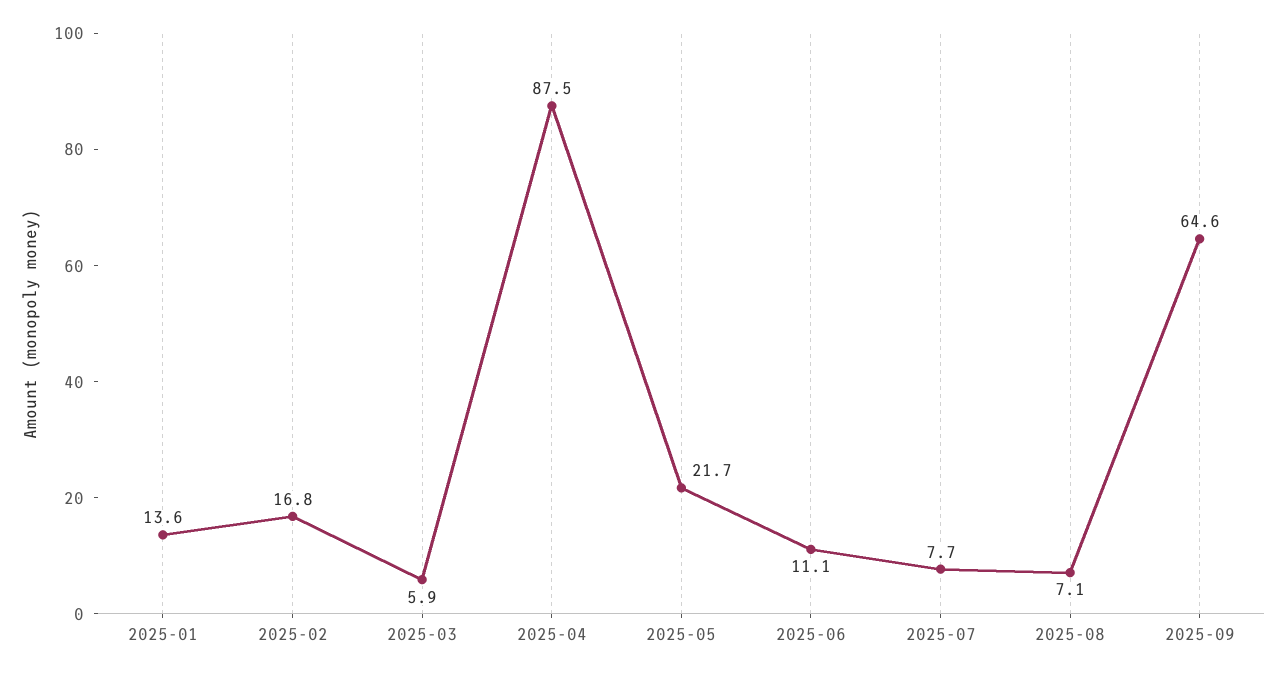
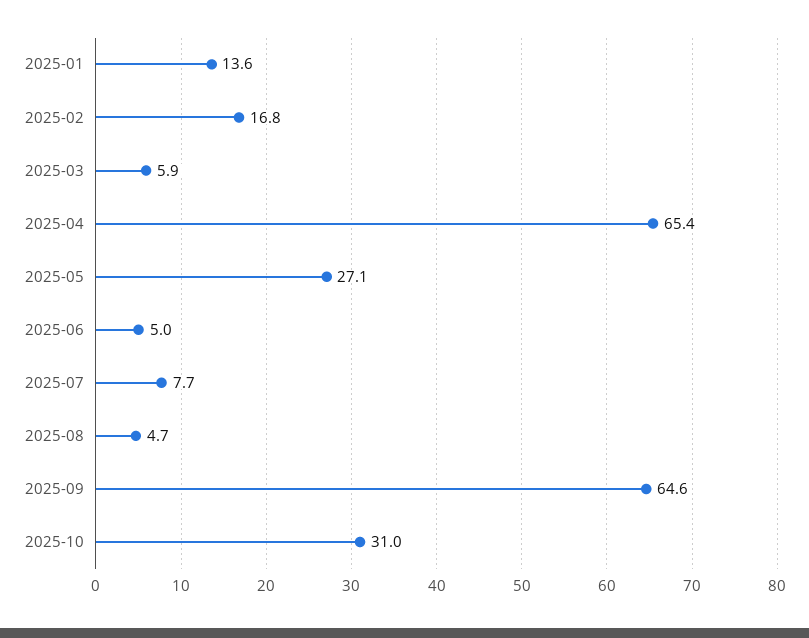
2025-04: 87.5 -> 65.4
2025-05: 21.7 -> 27.1
2025-06: 11.1 -> 5
2025-08: 7.1 -> 4.7
2025-10: none -> 31

